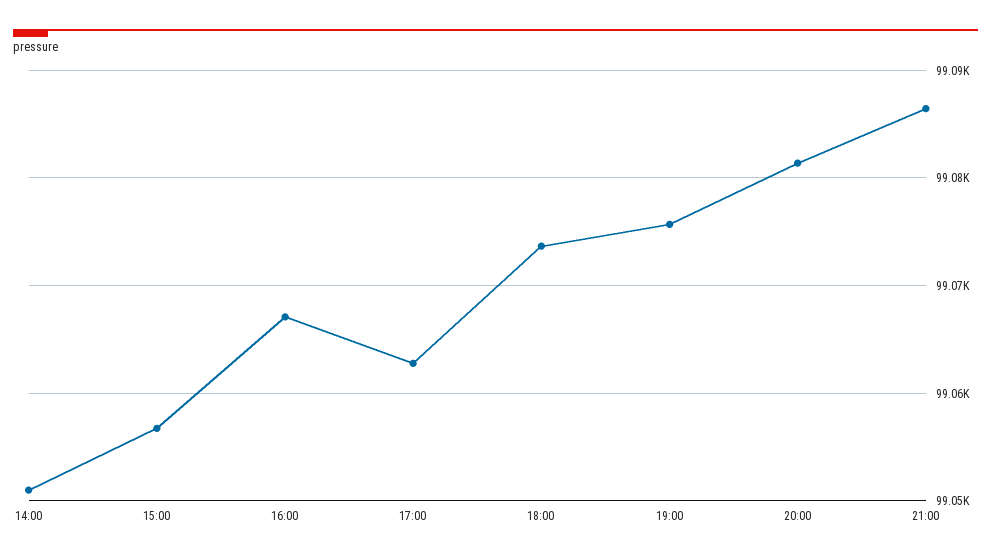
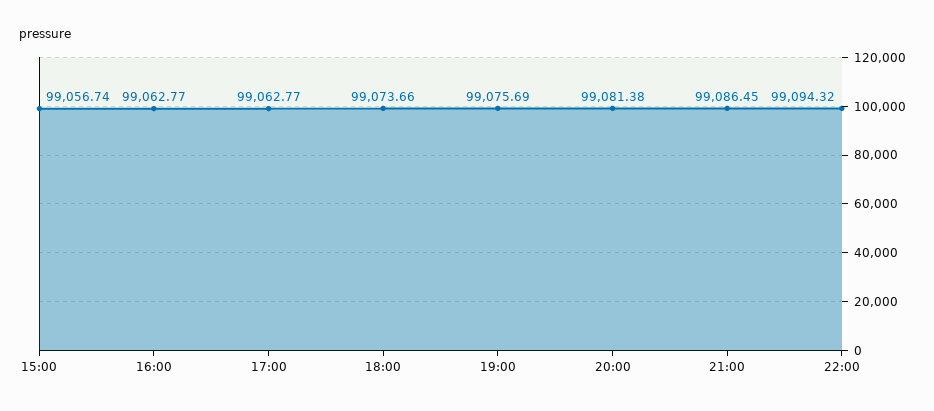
14:00: 99051 -> none
16:00: 99067 -> 99062.77
22:00: none -> 99094.32

